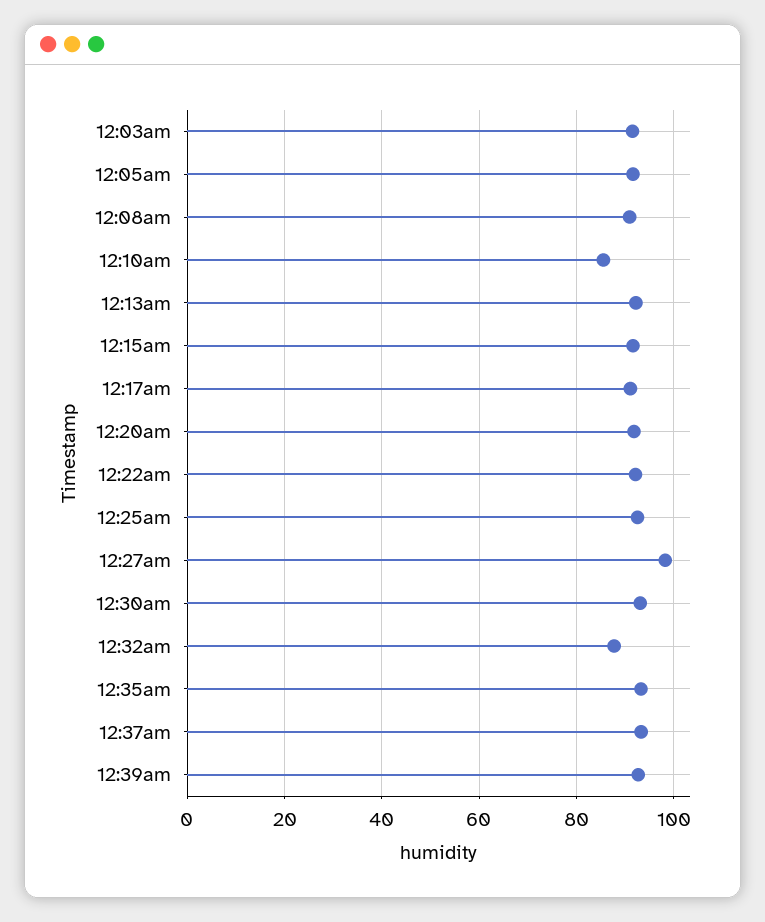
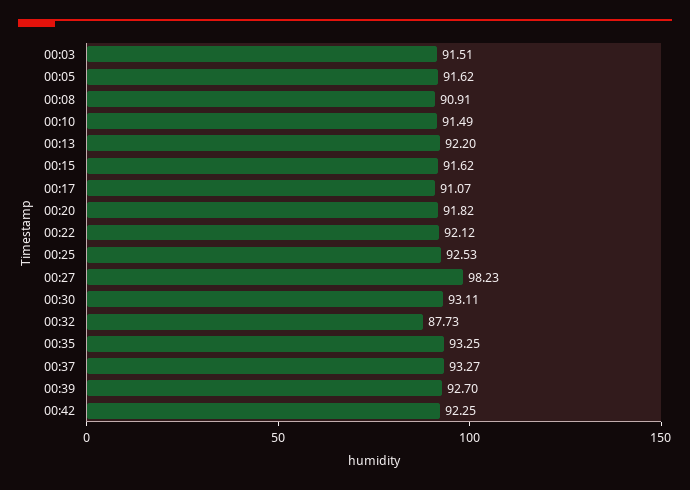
12:10am: 86 -> 91.49
00:42: none -> 92.25

